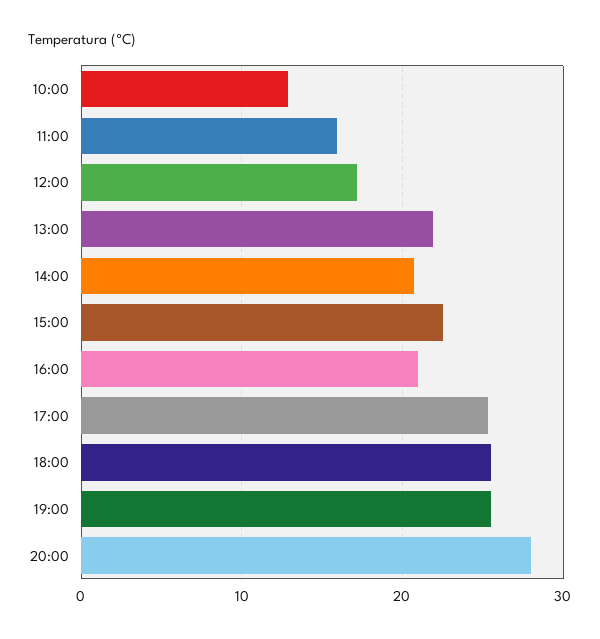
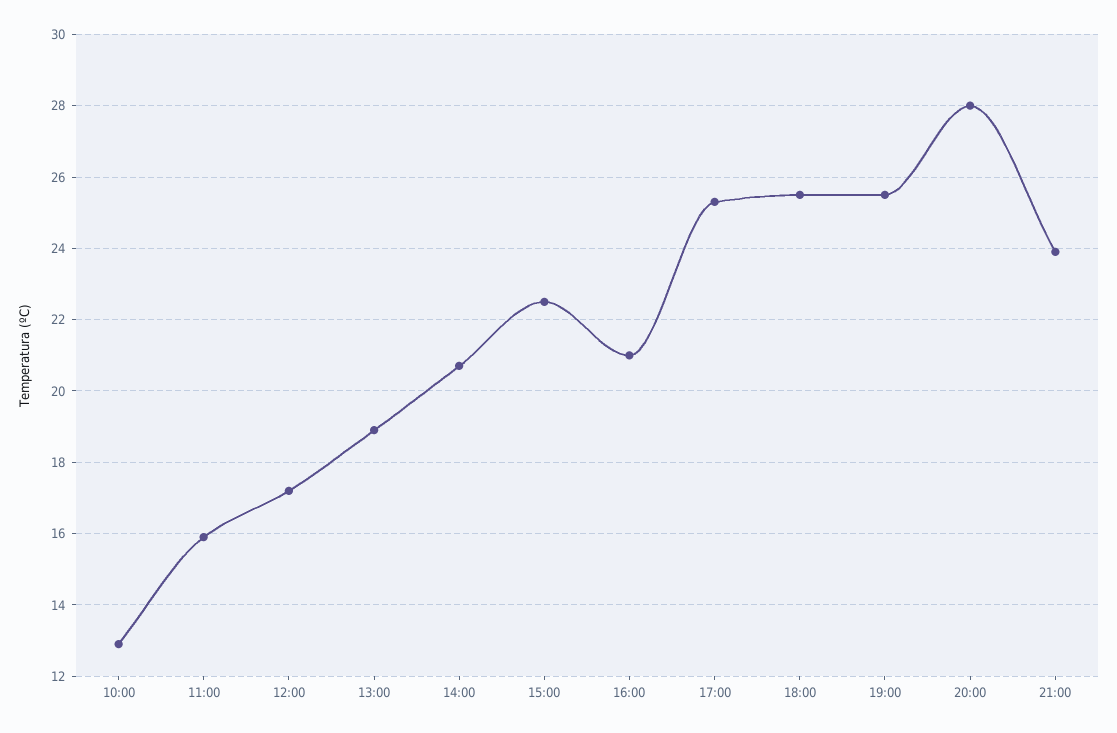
13:00: 22 -> 19
21:00: none -> 24

